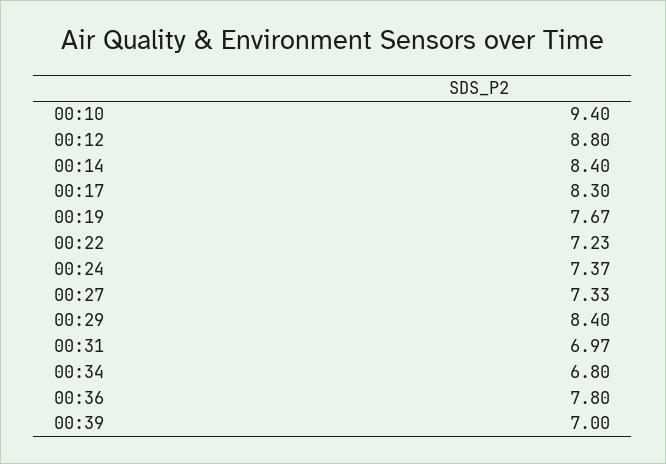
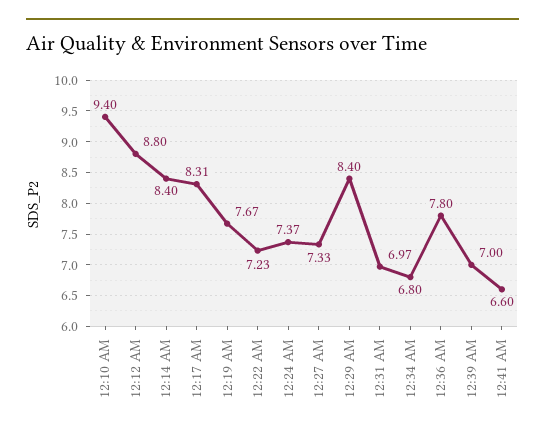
00:17: 8.3 -> 8.31
12:41 AM: none -> 6.6

